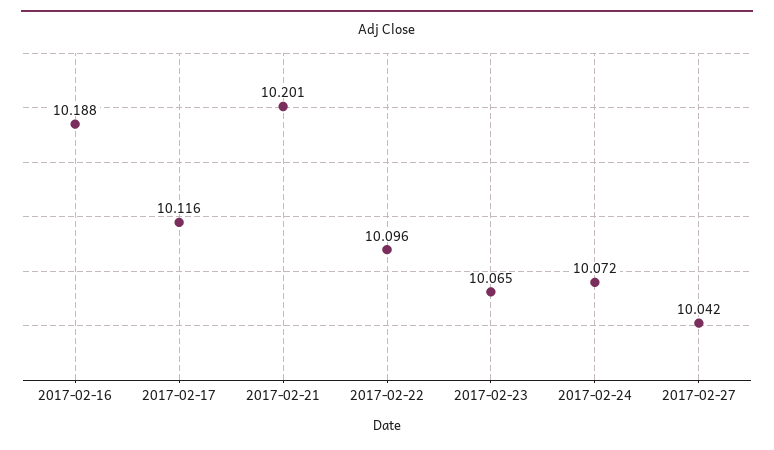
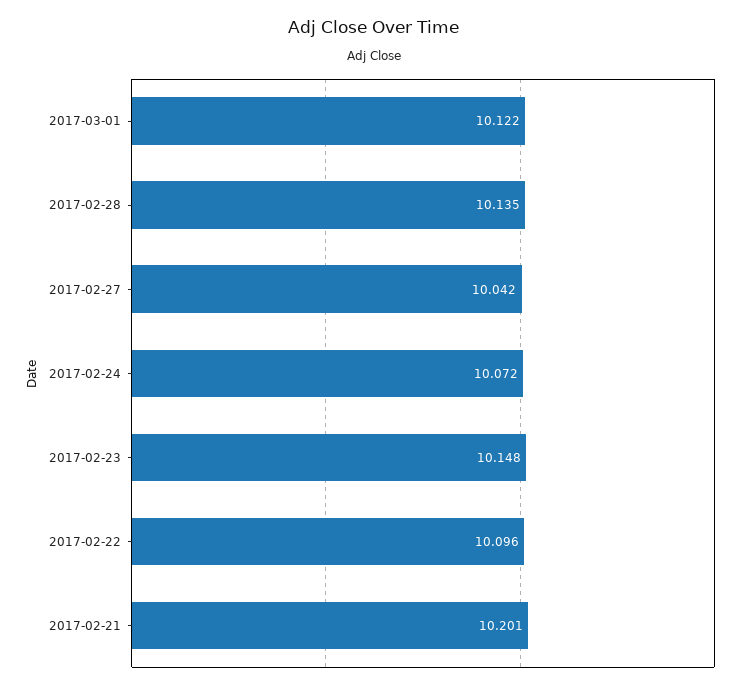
2017-02-16: 10.188 -> none
2017-02-17: 10.116 -> none
2017-02-23: 10.065 -> 10.148
2017-03-01: none -> 10.122
2017-02-28: none -> 10.135

